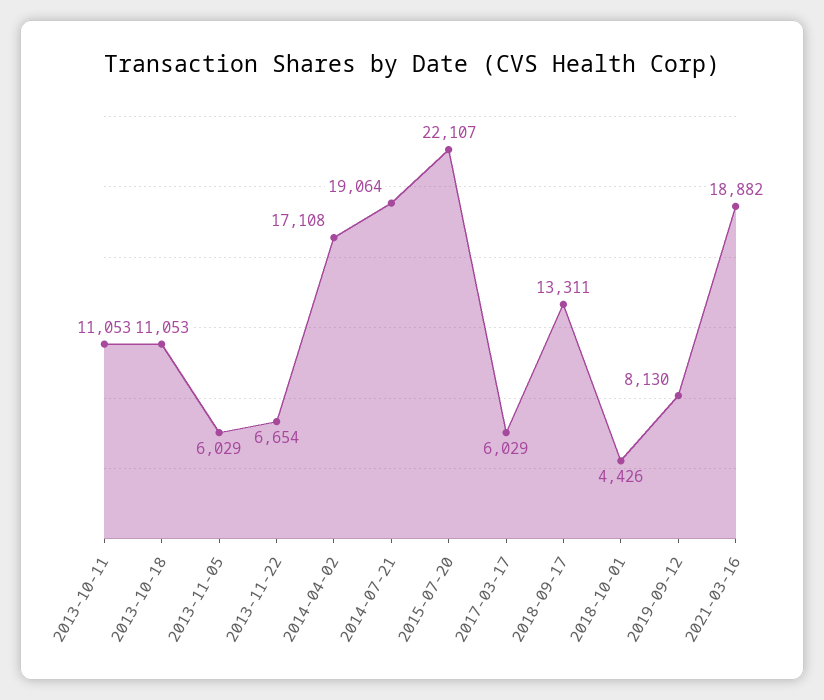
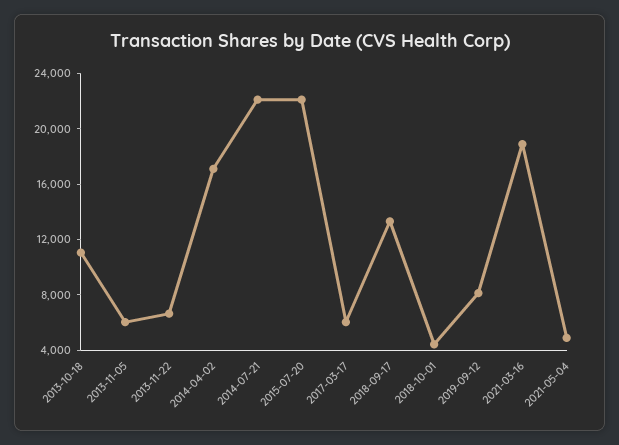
2013-10-11: 11053 -> none
2014-07-21: 19064 -> 22000
2021-05-04: none -> 5000

